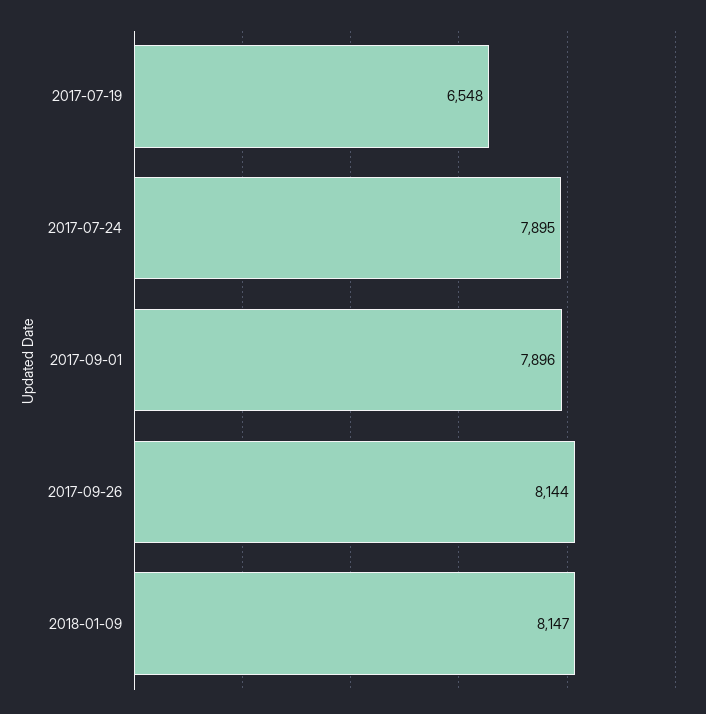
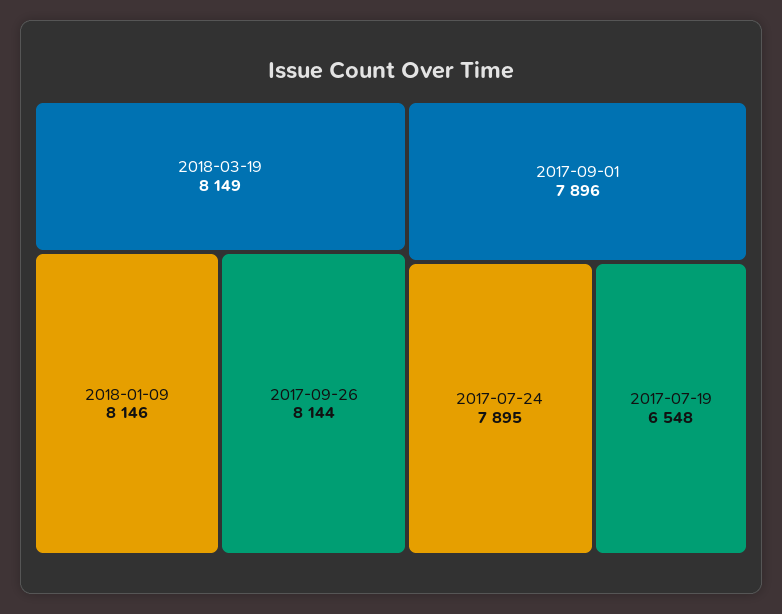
2018-01-09: 8147 -> 8146
2018-03-19: none -> 8149

